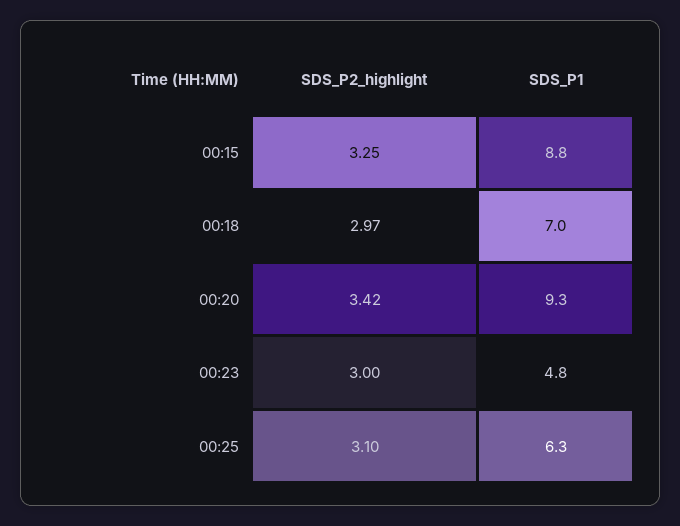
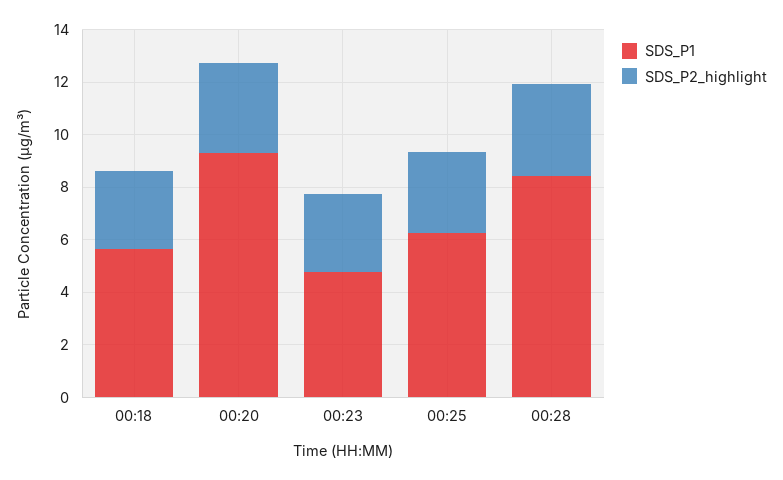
SDS_P2_highlight, 00:15: 3.25 -> none
SDS_P1, 00:15: 8.8 -> none
SDS_P1, 00:18: 7 -> 5.5
SDS_P1, 00:28: none -> 8.5
SDS_P2_highlight, 00:28: none -> 3.5

